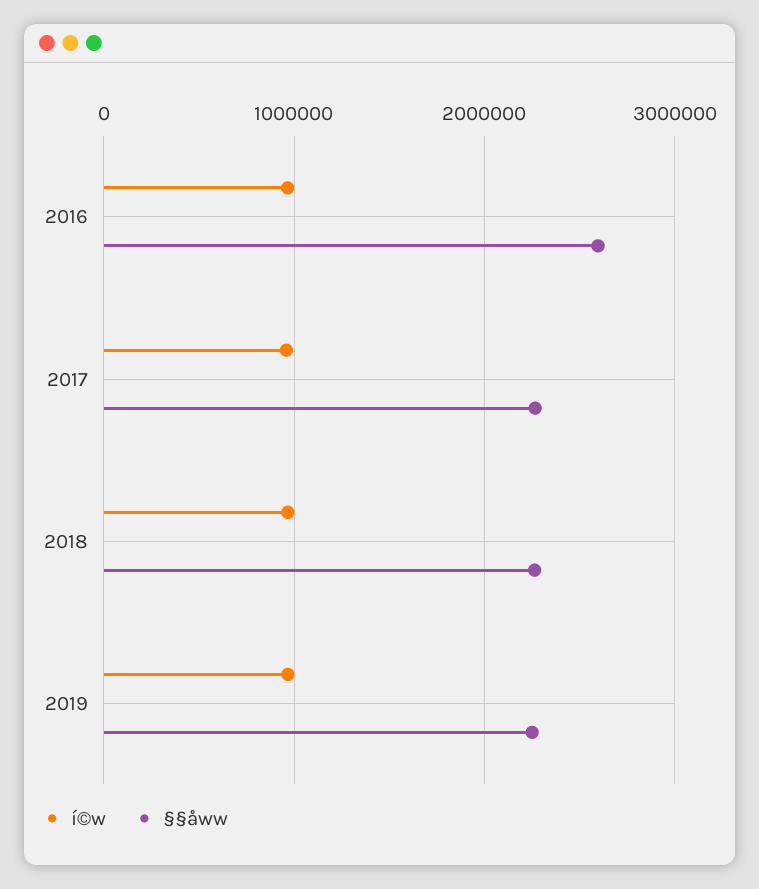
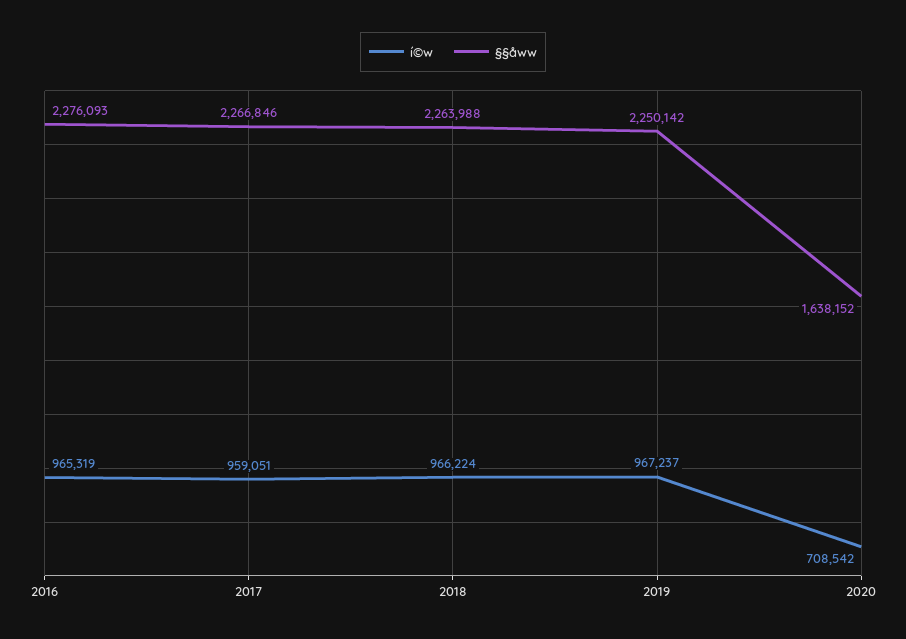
§§åww, 2016: 2600000 -> 2276093
í©w, 2020: none -> 708542
§§åww, 2020: none -> 1638152

